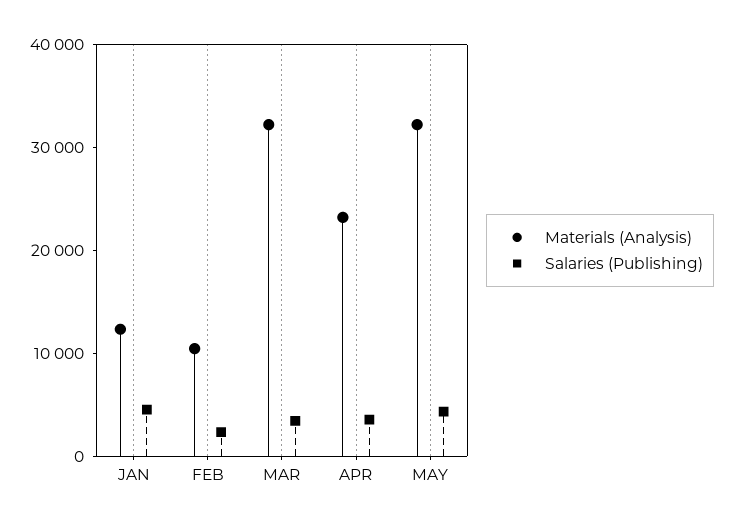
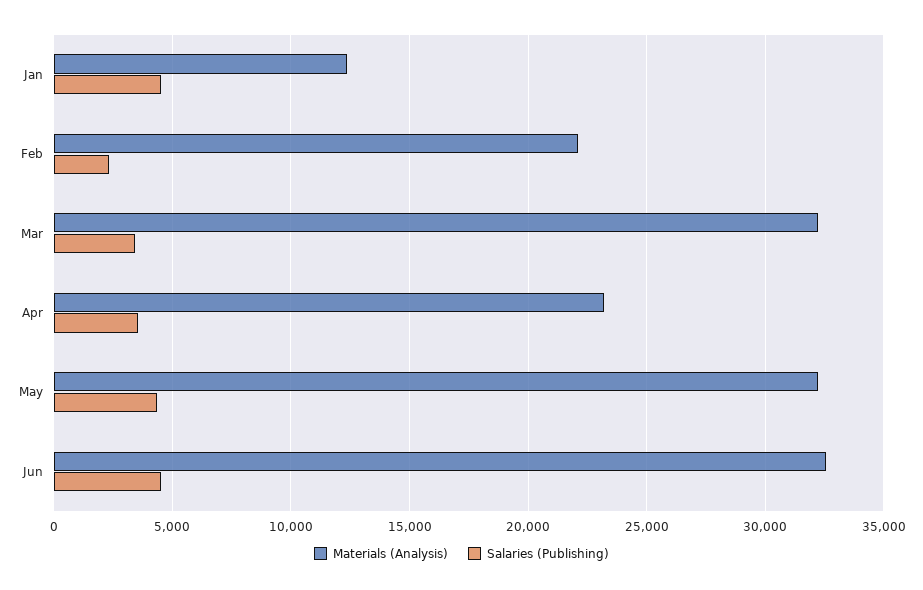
Materials (Analysis), FEB: 10000 -> 22000
Materials (Analysis), Jun: none -> 32500
Salaries (Publishing), Jun: none -> 4500

